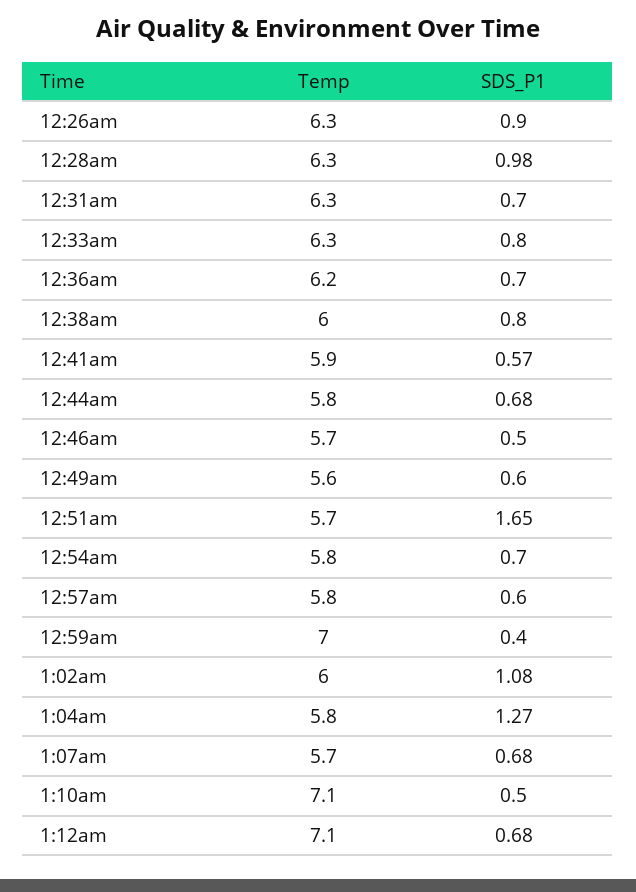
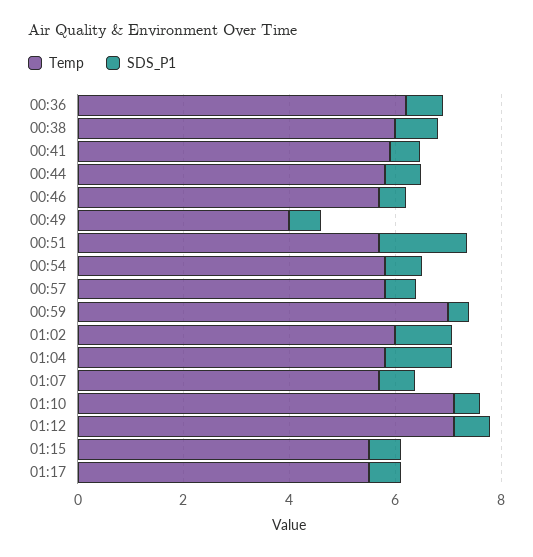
Temp, 12:26am: 6.3 -> none
SDS_P1, 12:26am: 0.9 -> none
Temp, 12:28am: 6.3 -> none
SDS_P1, 12:28am: 0.98 -> none
Temp, 12:31am: 6.3 -> none
SDS_P1, 12:31am: 0.7 -> none
Temp, 12:33am: 6.3 -> none
SDS_P1, 12:33am: 0.8 -> none
Temp, 12:49am: 5.6 -> 4
Temp, 01:15: none -> 5.5
SDS_P1, 01:15: none -> 0.5
Temp, 01:17: none -> 5.5
SDS_P1, 01:17: none -> 0.5

